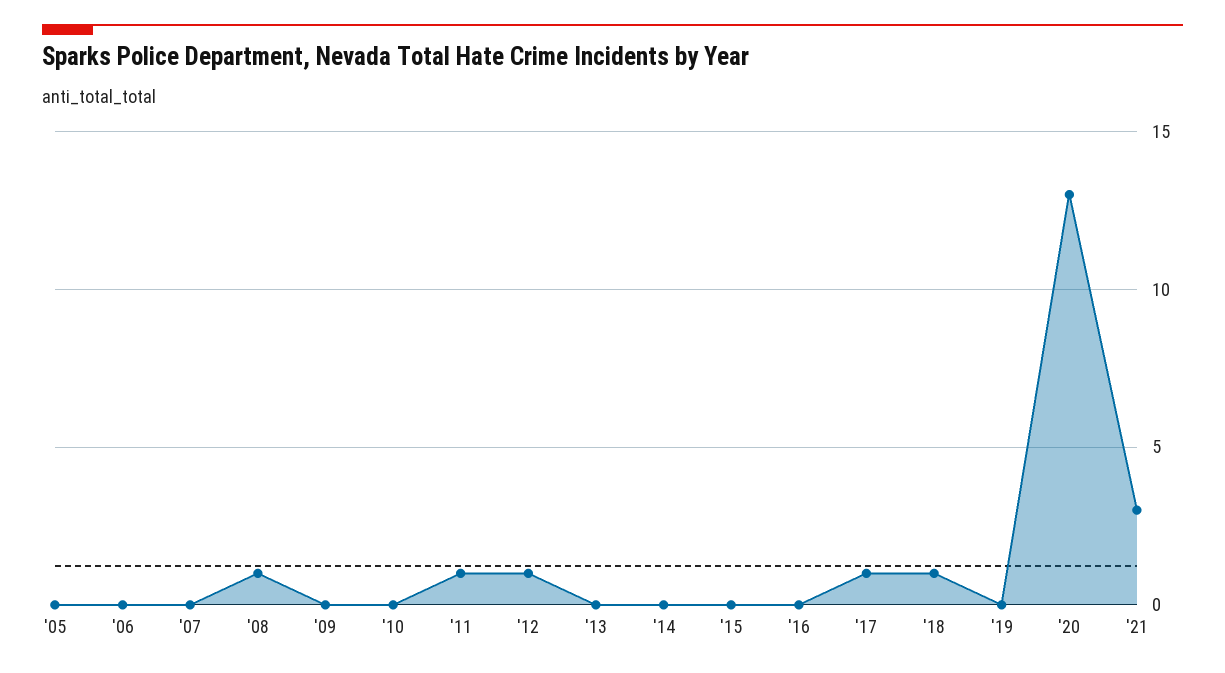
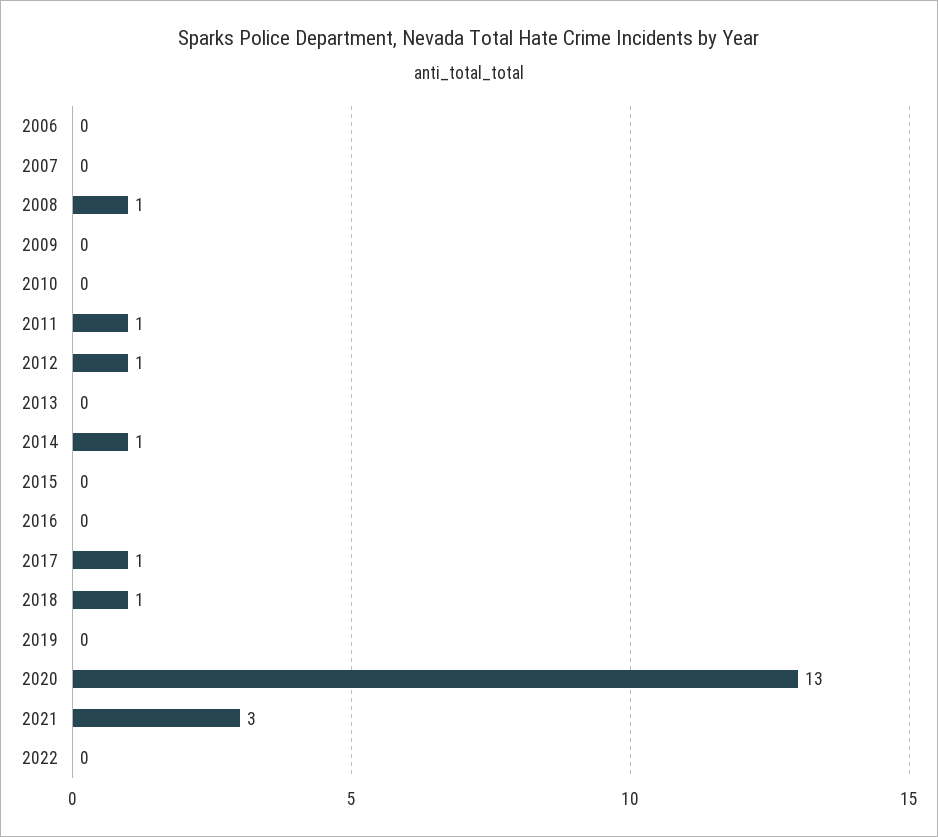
'05: 0 -> none
'14: 0 -> 1
2022: none -> 0

